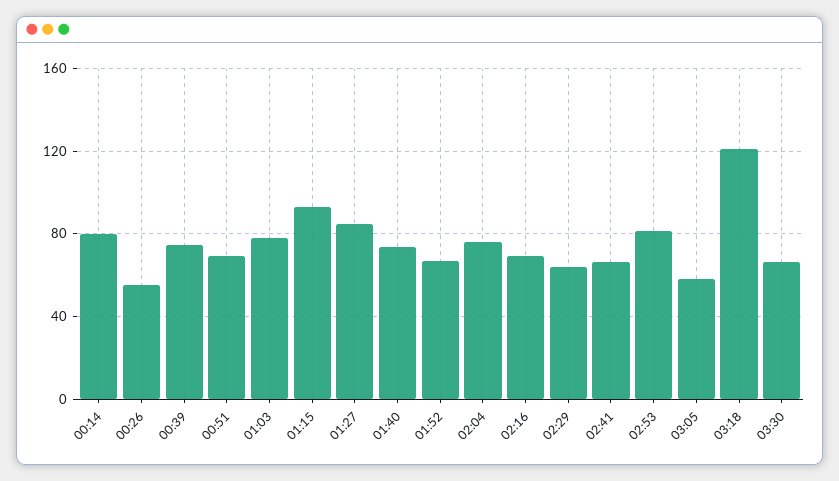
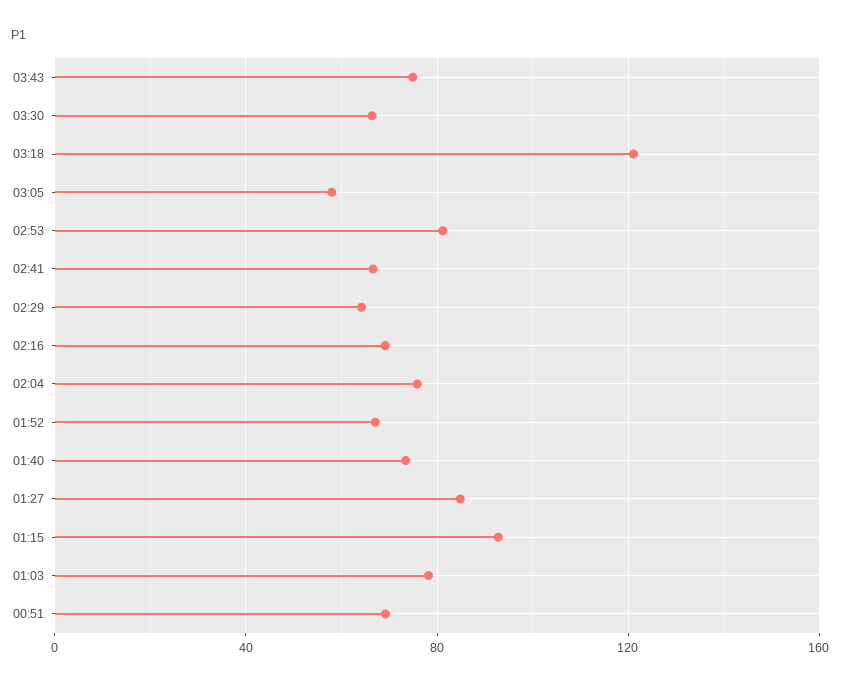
00:14: 80 -> none
00:26: 55 -> none
00:39: 75 -> none
03:43: none -> 75

